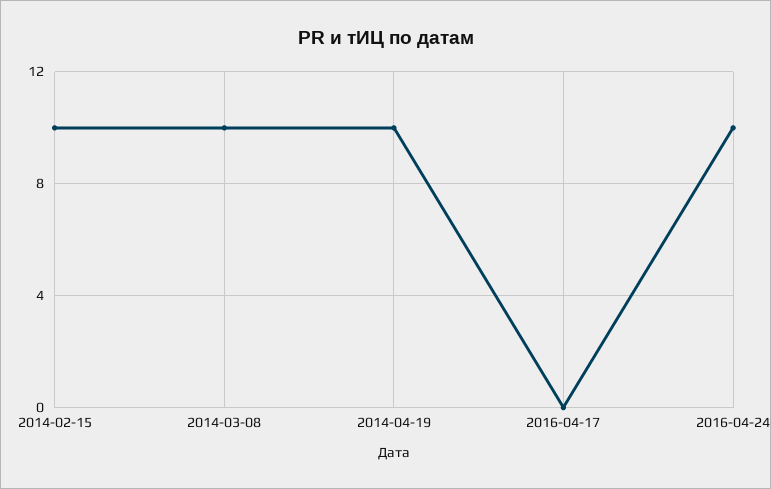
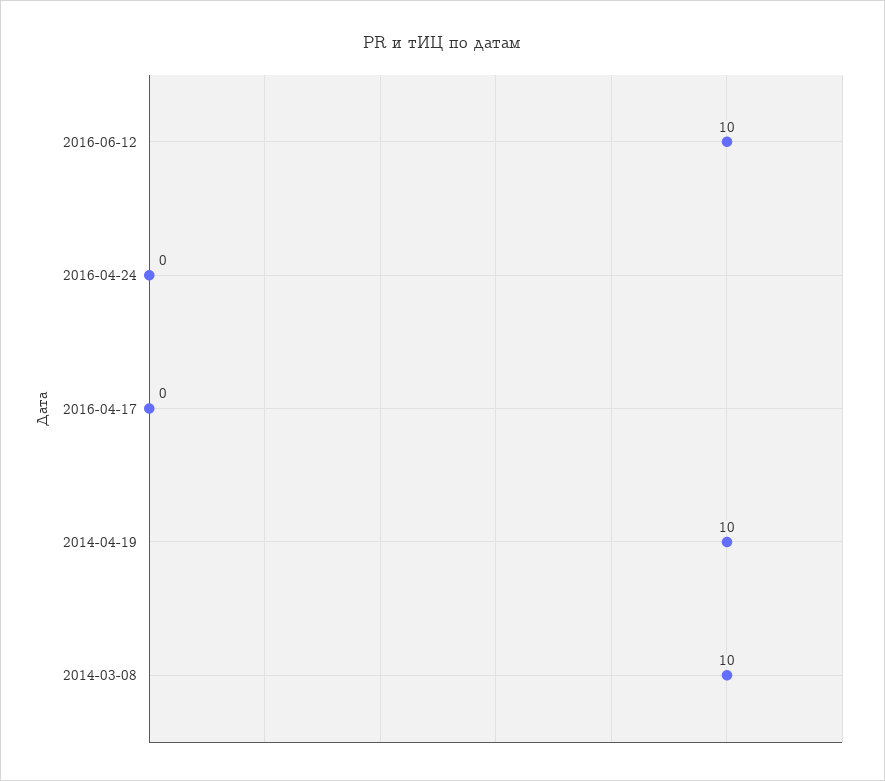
2014-02-15: 10 -> none
2016-04-24: 10 -> 0
2016-06-12: none -> 10

